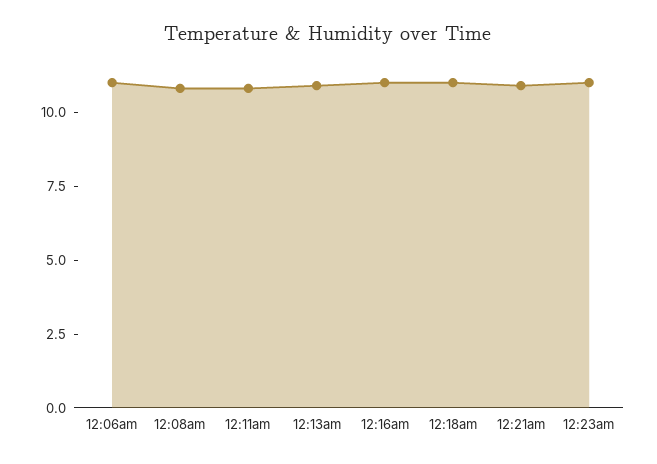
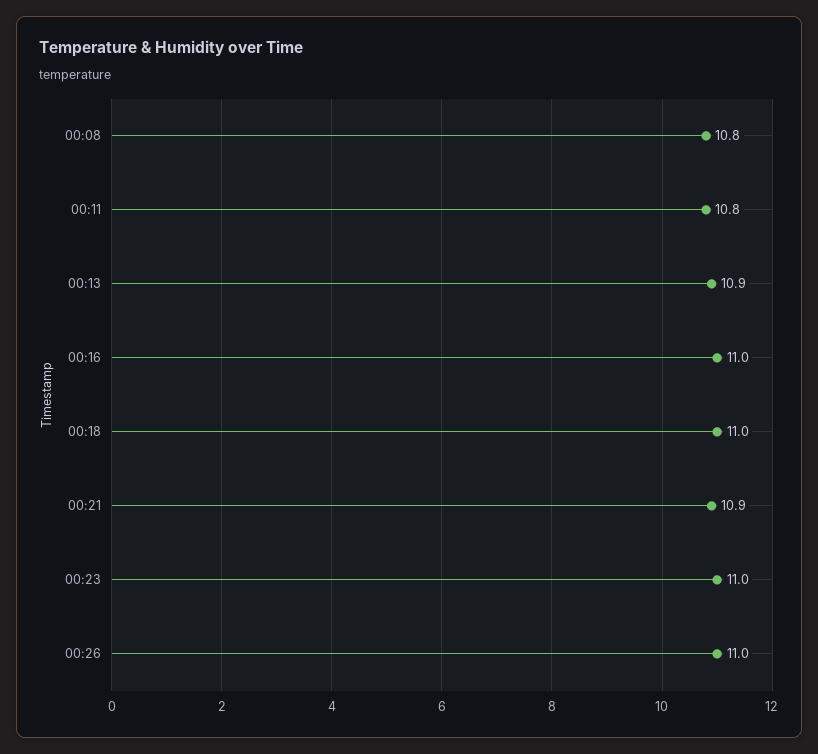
12:06am: 11 -> none
00:26: none -> 11

